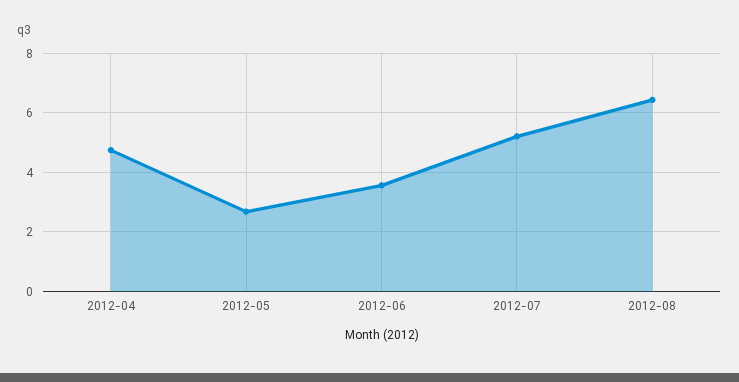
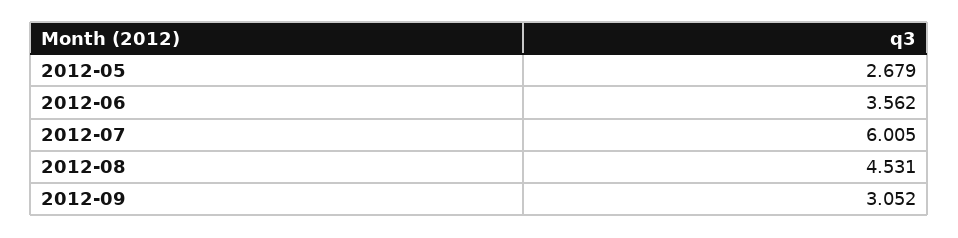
2012-04: 4.75 -> none
2012-07: 5.25 -> 6.005
2012-08: 6.5 -> 4.531
2012-09: none -> 3.052

